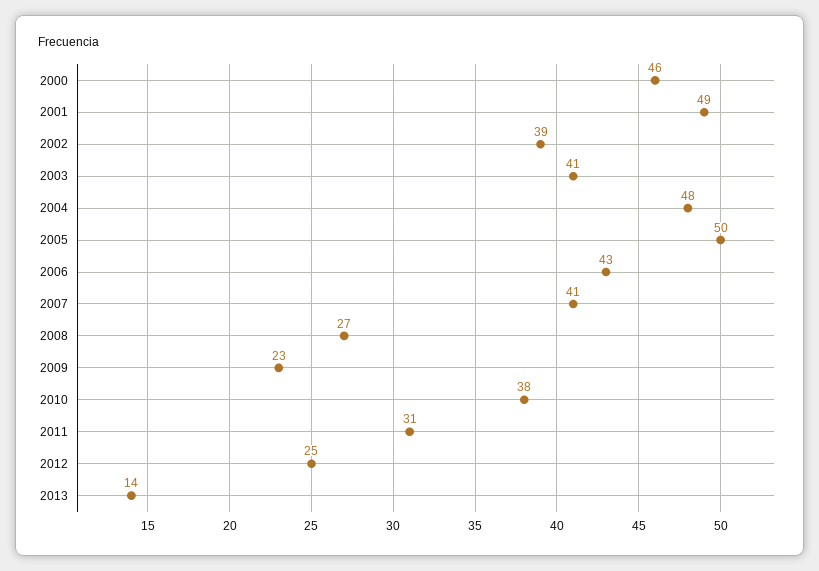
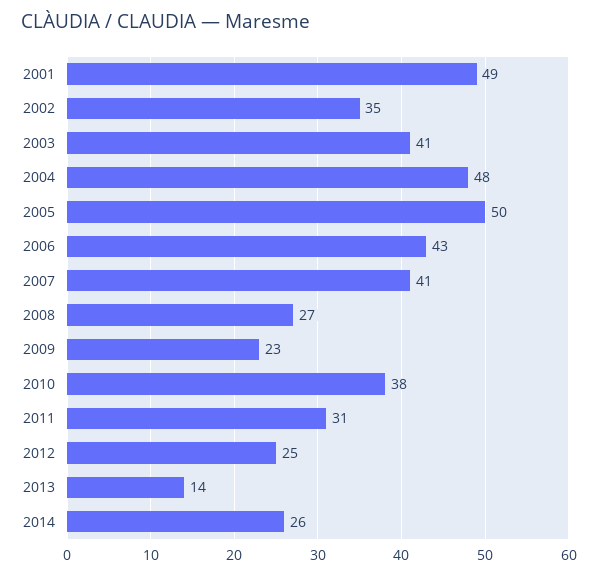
2000: 46 -> none
2002: 39 -> 35
2014: none -> 26

